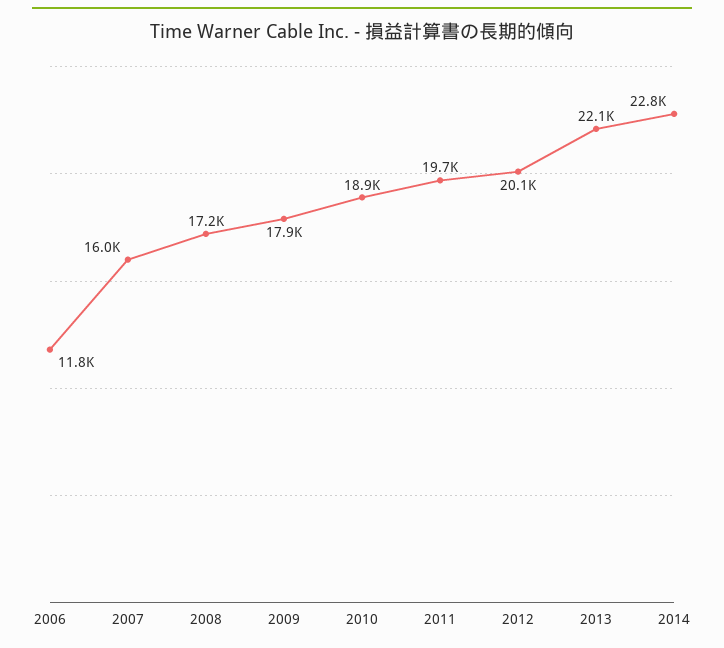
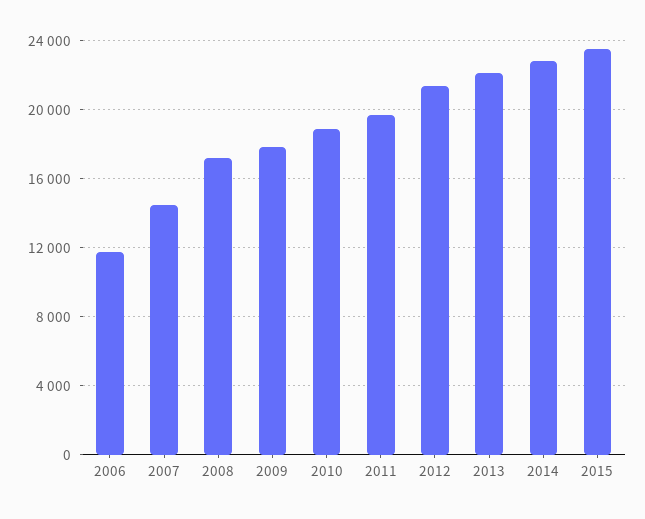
2007: 16000 -> 14500
2012: 20100 -> 21500
2015: none -> 23500

